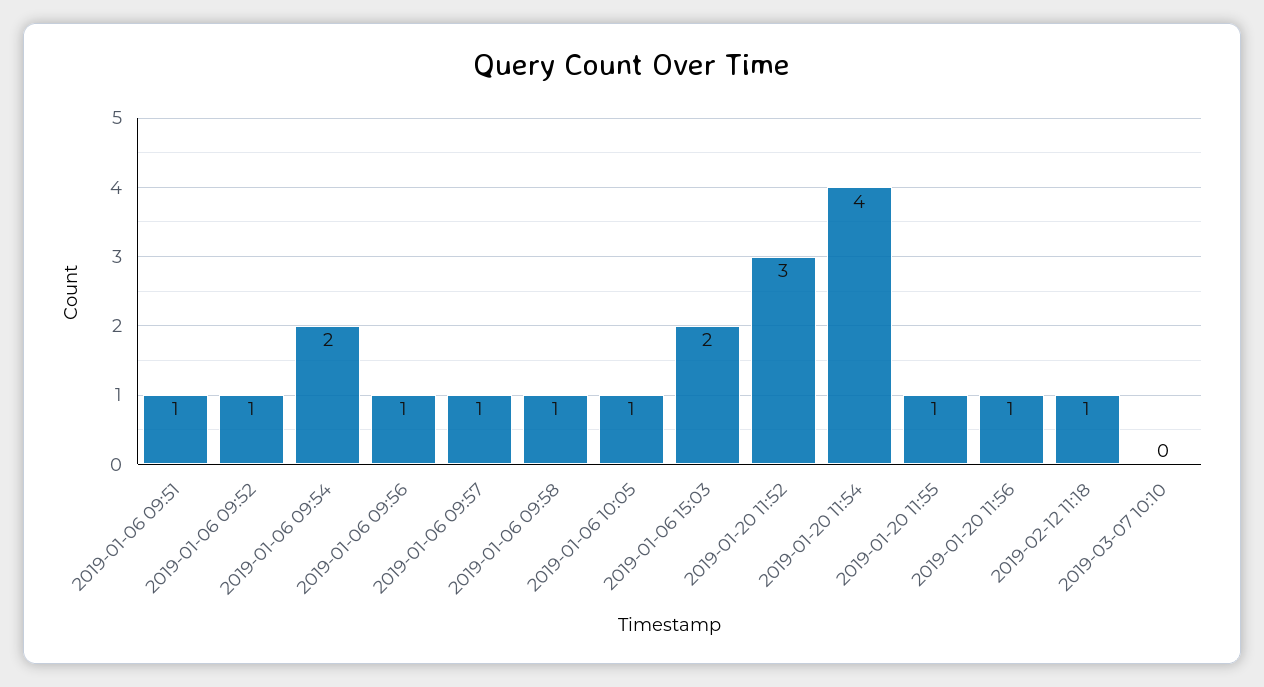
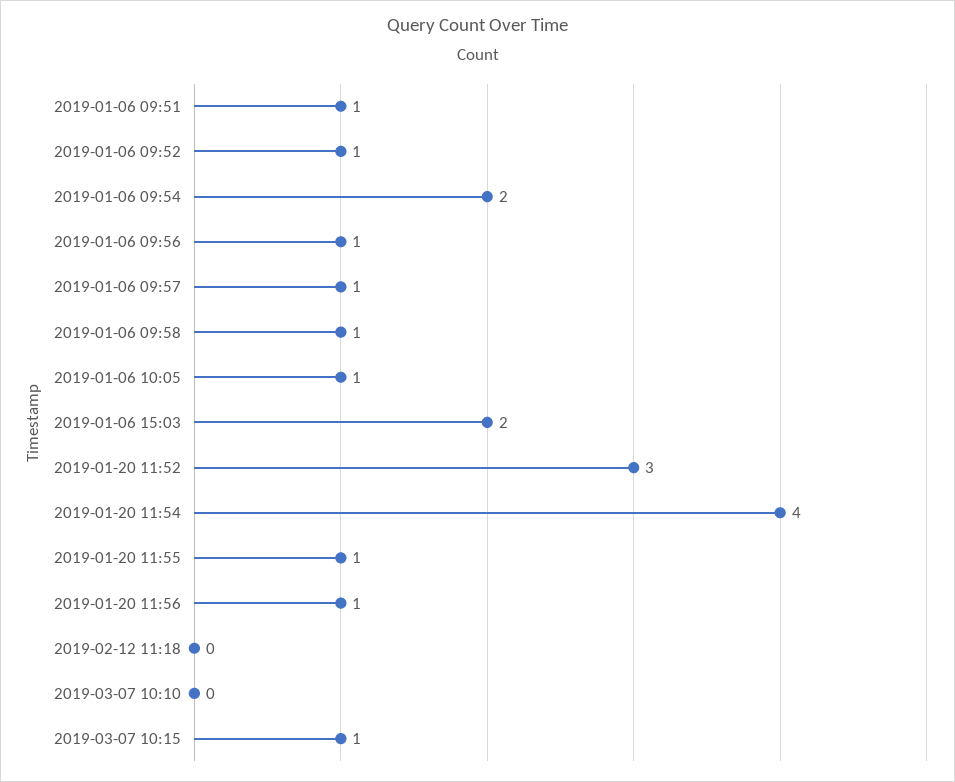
2019-02-12 11:18: 1 -> 0
2019-03-07 10:15: none -> 1

